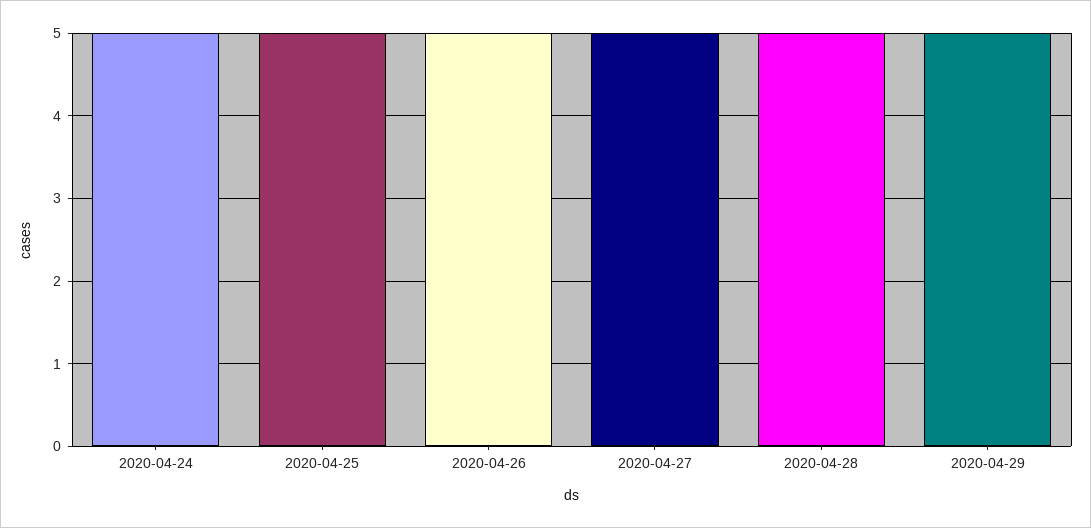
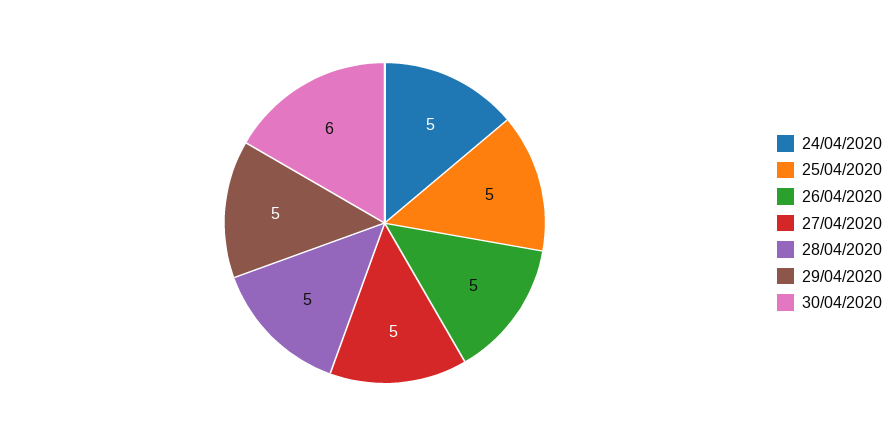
30/04/2020: none -> 6

